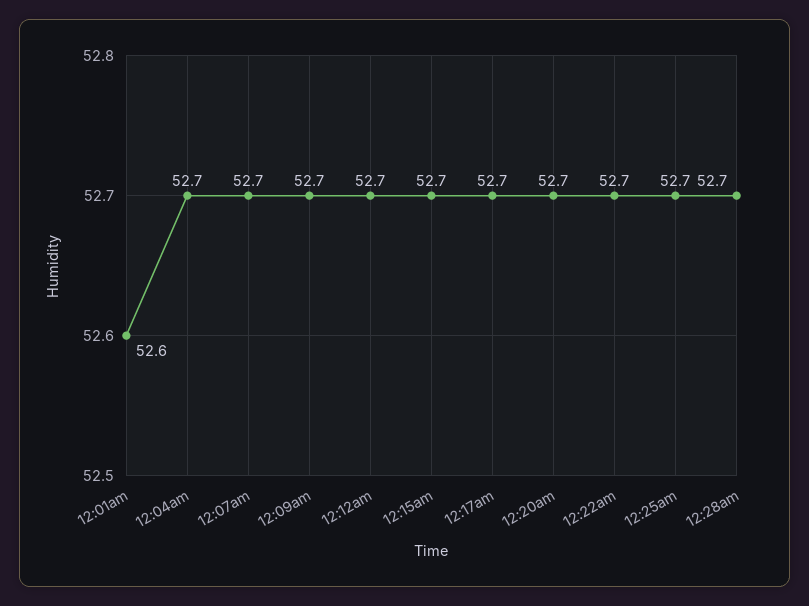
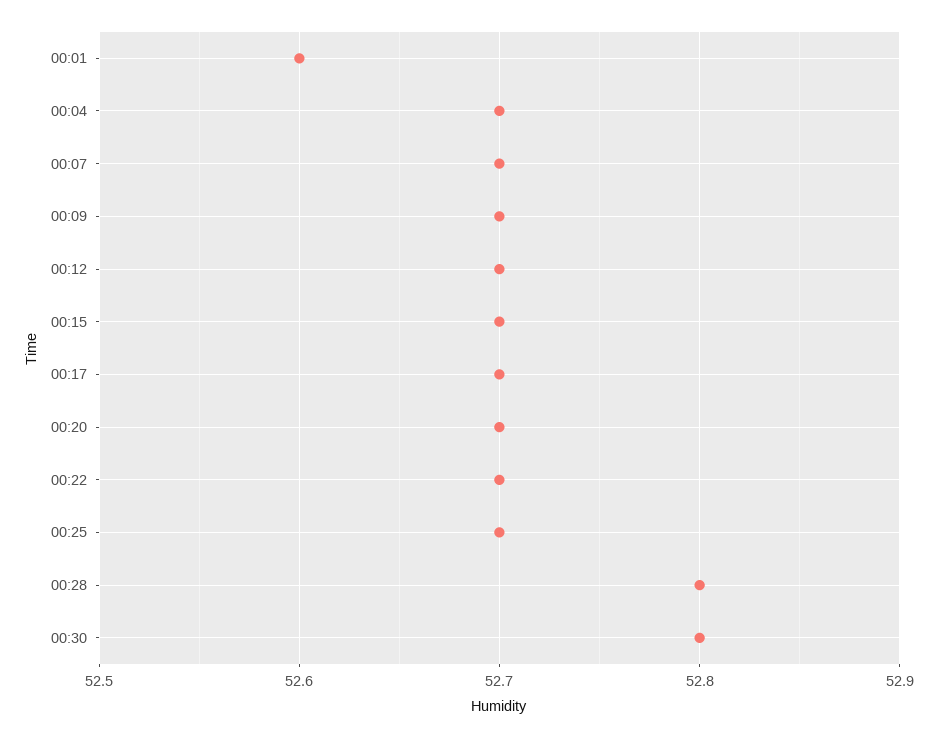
12:28am: 52.7 -> 52.8
00:30: none -> 52.8

